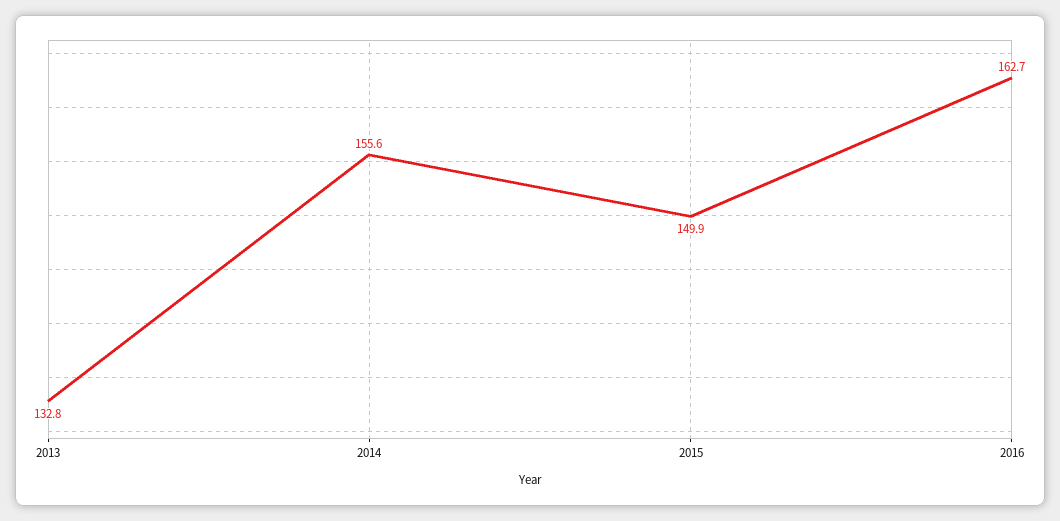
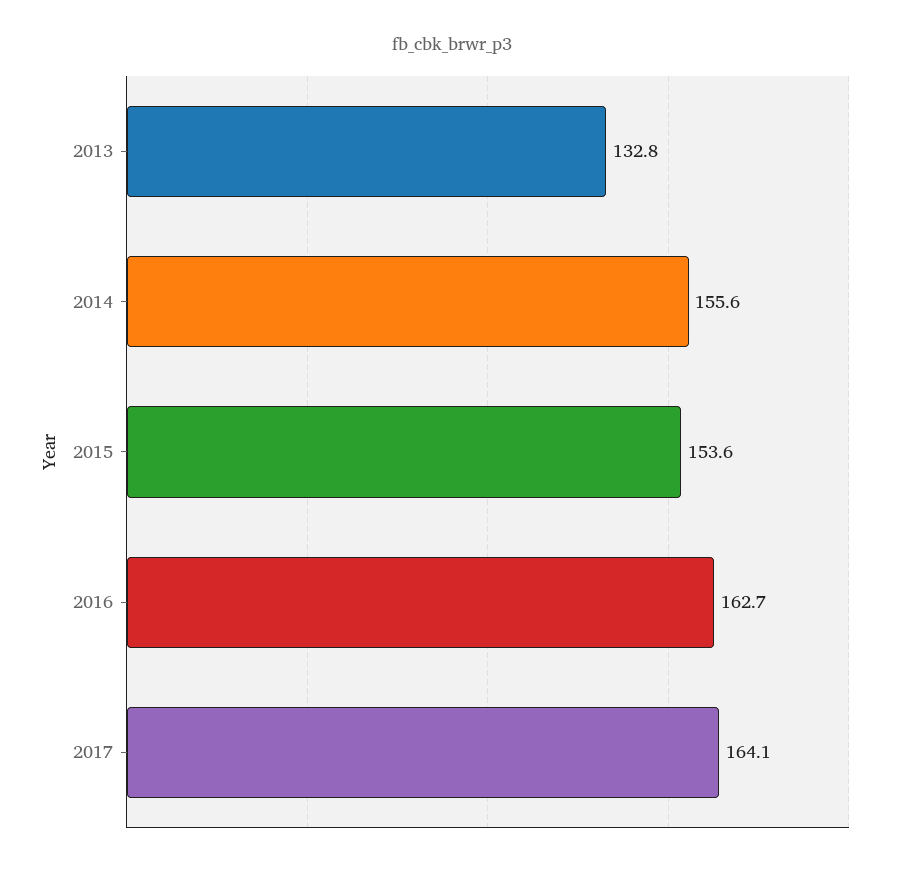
2015: 149.9 -> 153.6
2017: none -> 164.1

